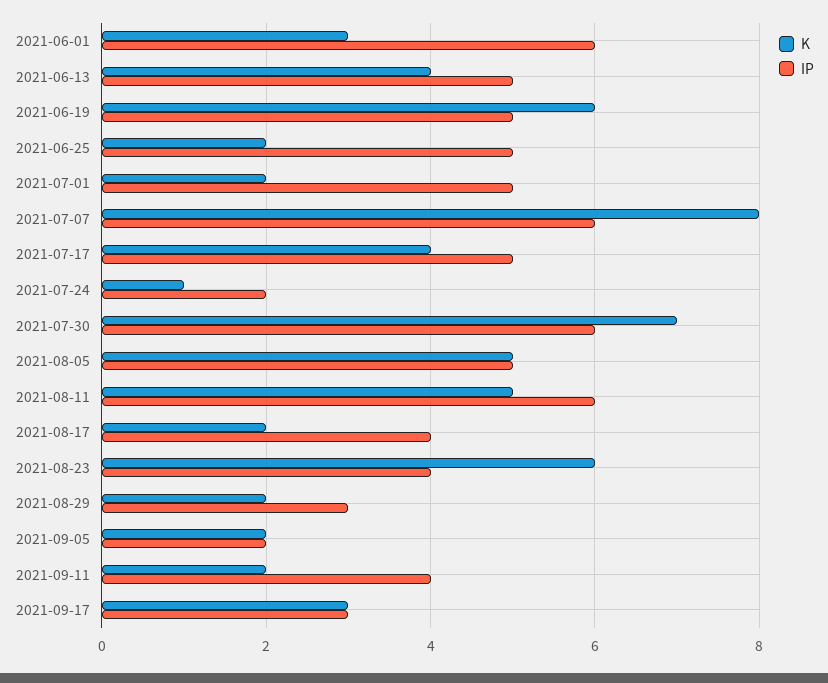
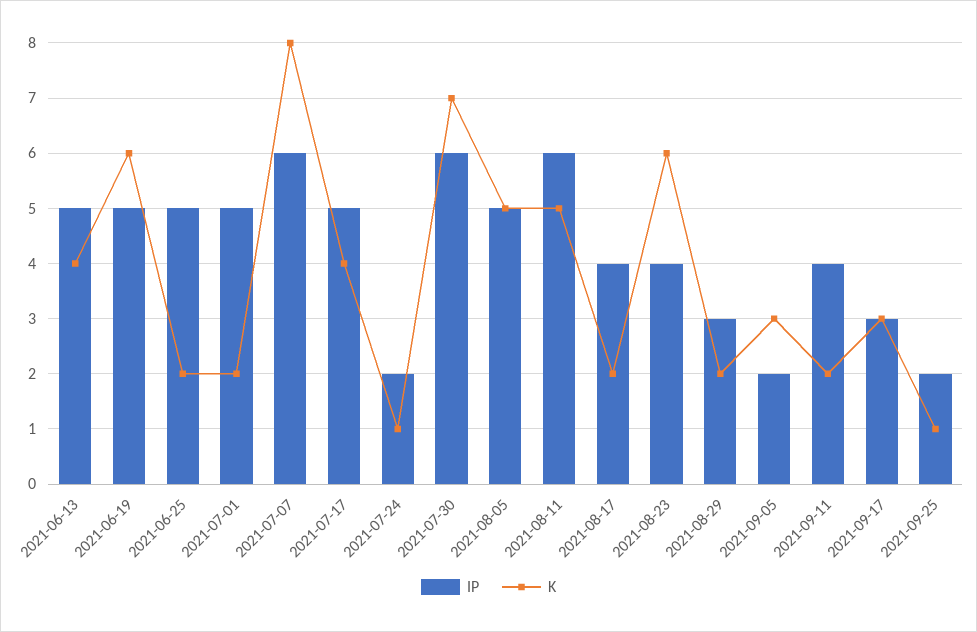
K, 2021-06-01: 3 -> none
IP, 2021-06-01: 6 -> none
K, 2021-09-05: 2 -> 3
IP, 2021-09-25: none -> 2
K, 2021-09-25: none -> 1

